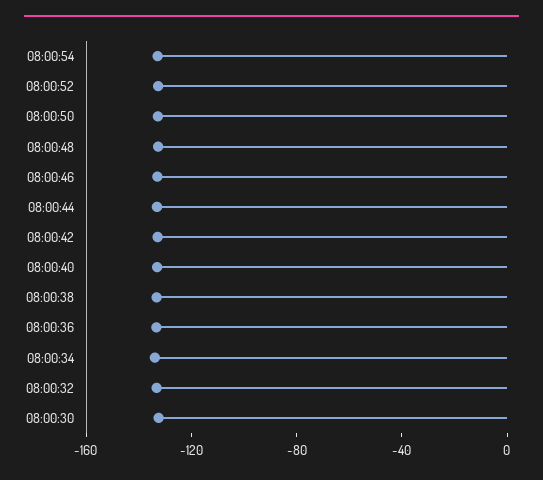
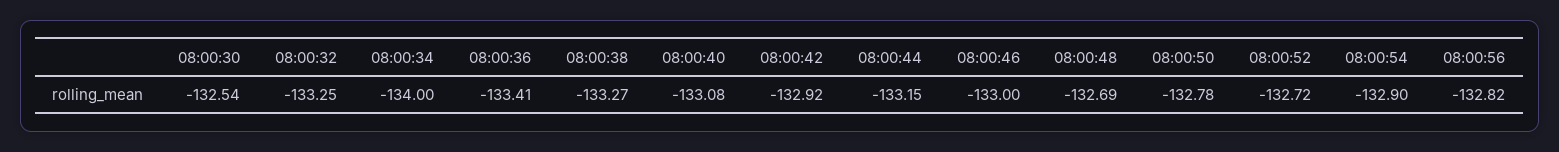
08:00:56: none -> -132.82

